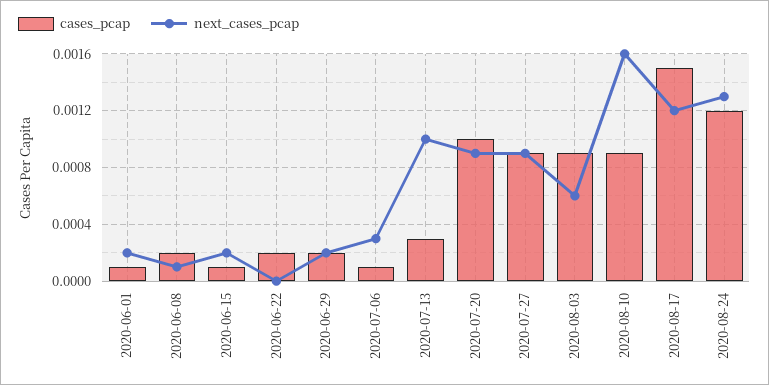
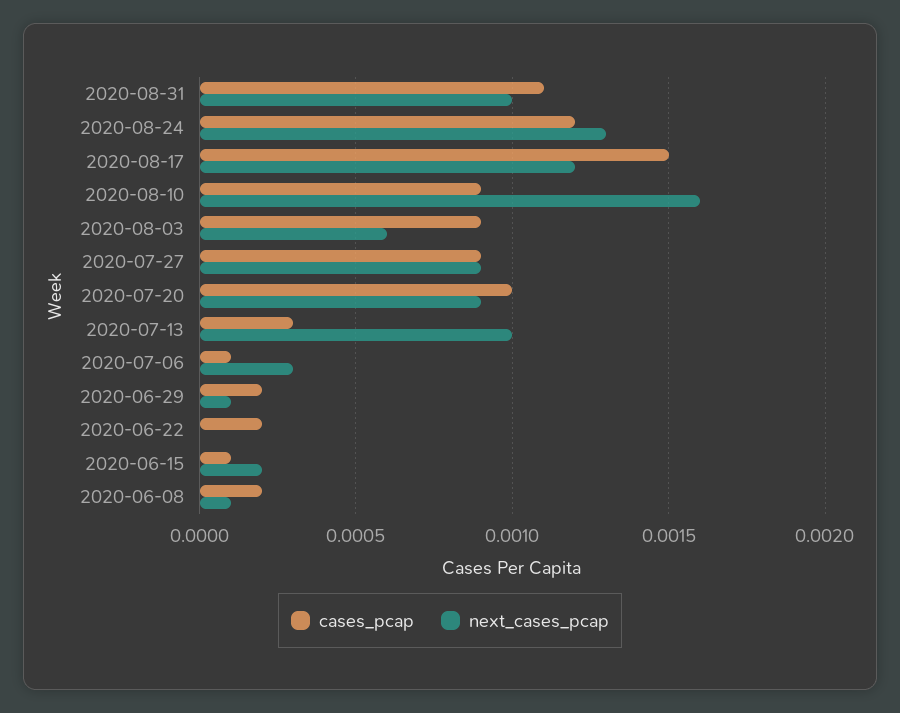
cases_pcap, 2020-06-01: 0.0001 -> none
next_cases_pcap, 2020-06-01: 0.0002 -> none
next_cases_pcap, 2020-06-29: 0.0002 -> 0.0001
cases_pcap, 2020-08-31: none -> 0.0011
next_cases_pcap, 2020-08-31: none -> 0.001

